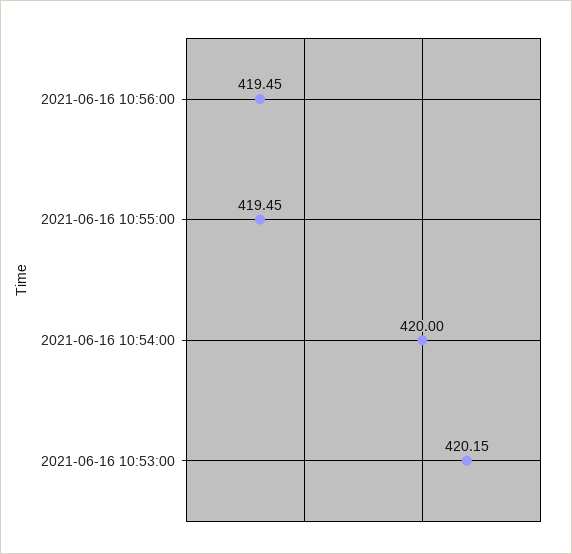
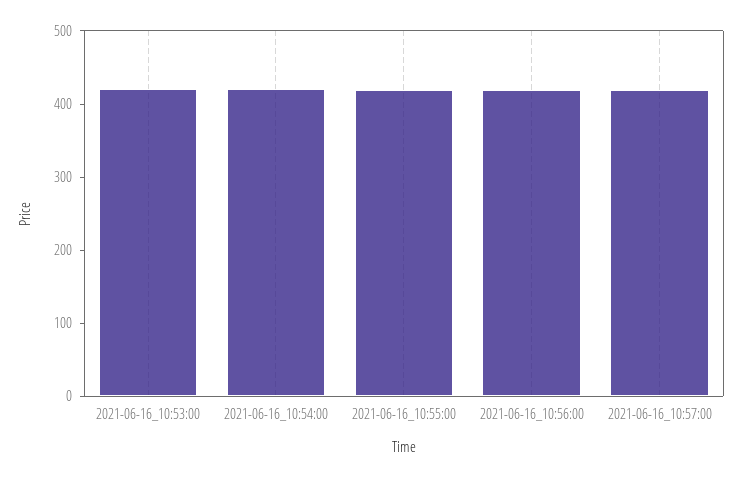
2021-06-16_10:57:00: none -> 420

